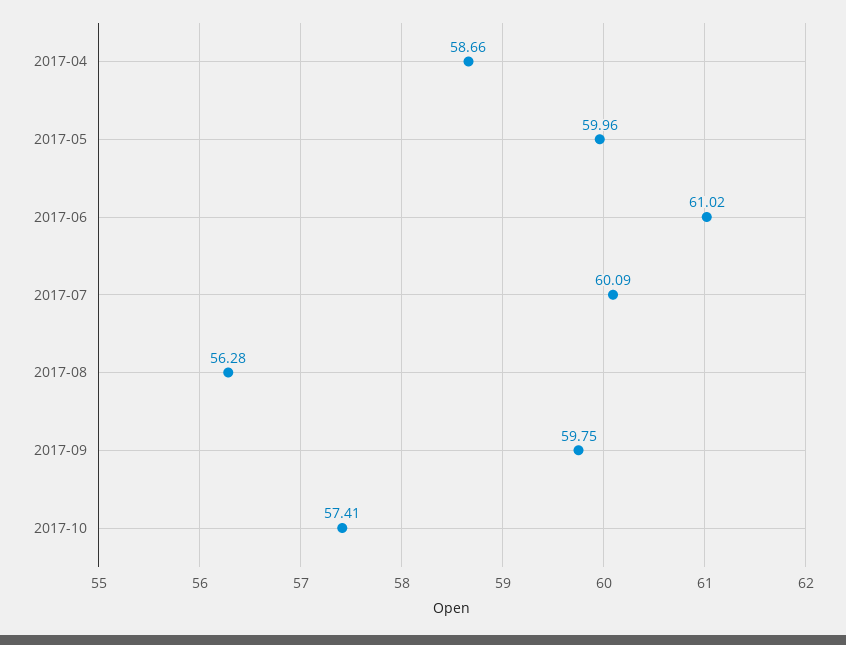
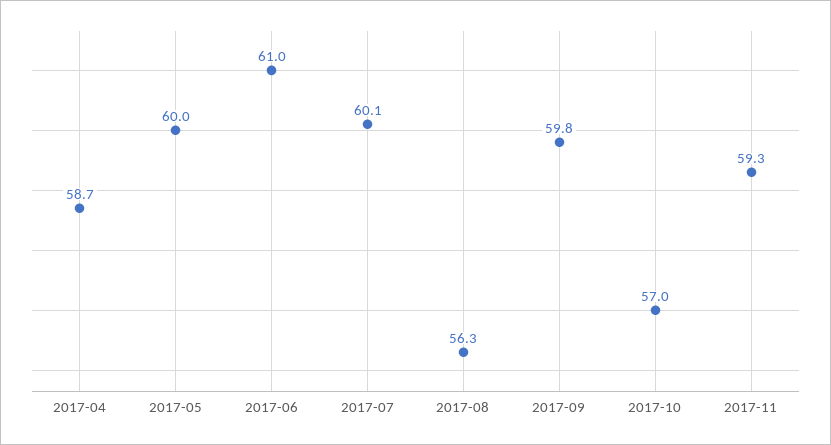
2017-10: 57.41 -> 57
2017-11: none -> 59.3

